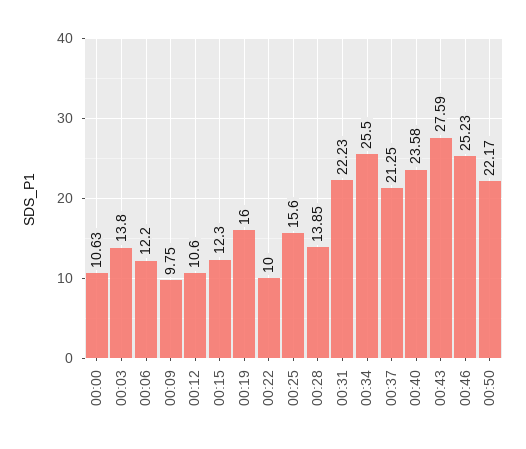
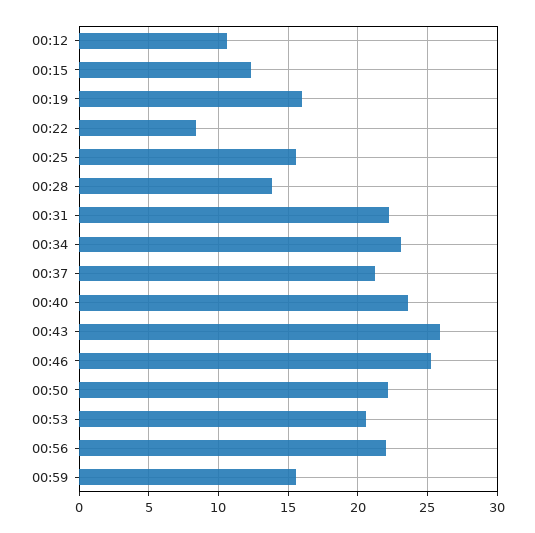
00:00: 10.63 -> none
00:03: 13.8 -> none
00:06: 12.2 -> none
00:09: 9.75 -> none
00:22: 10 -> 8.5
00:34: 25.5 -> 23
00:43: 27.59 -> 26
00:53: none -> 20.5
00:56: none -> 22
00:59: none -> 15.5

